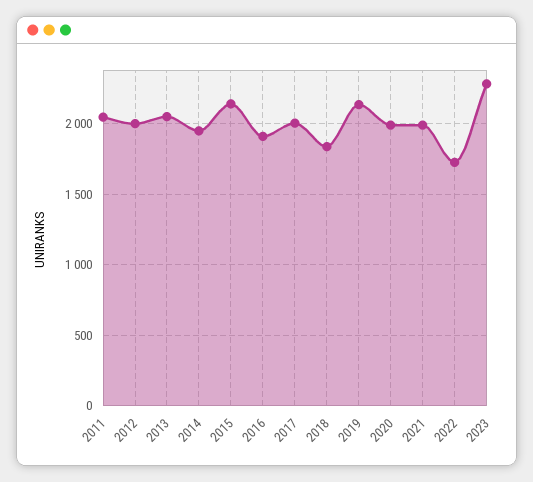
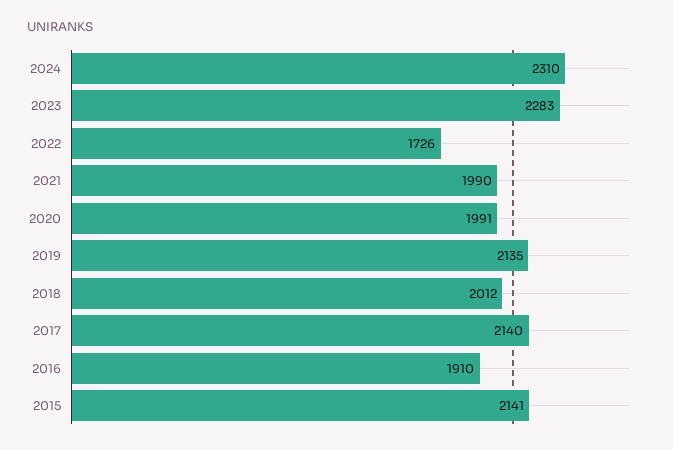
2011: 2050 -> none
2012: 2000 -> none
2013: 2050 -> none
2014: 1950 -> none
2017: 2000 -> 2140
2018: 1850 -> 2012
2024: none -> 2310

